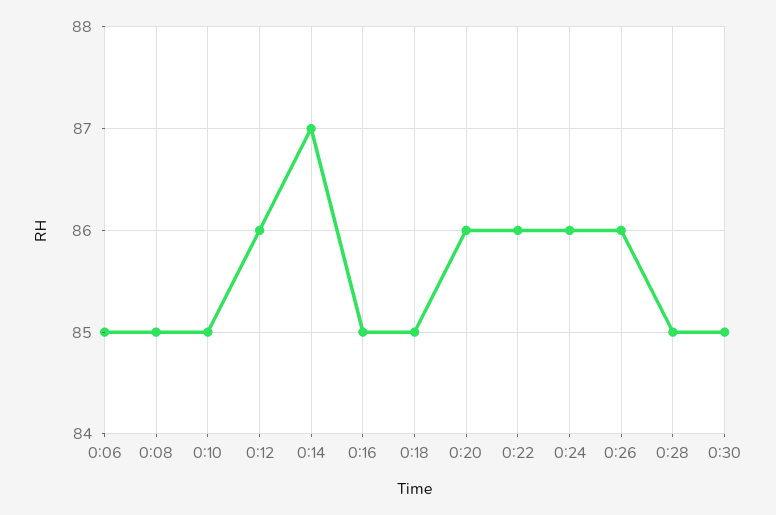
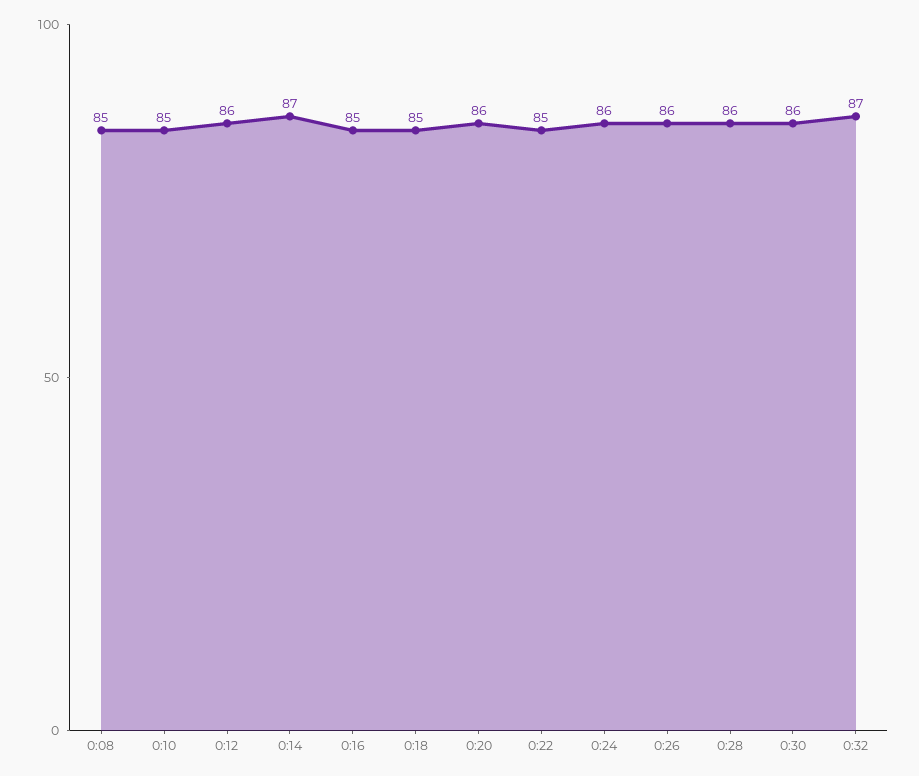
0:06: 85 -> none
0:22: 86 -> 85
0:28: 85 -> 86
0:30: 85 -> 86
0:32: none -> 87

